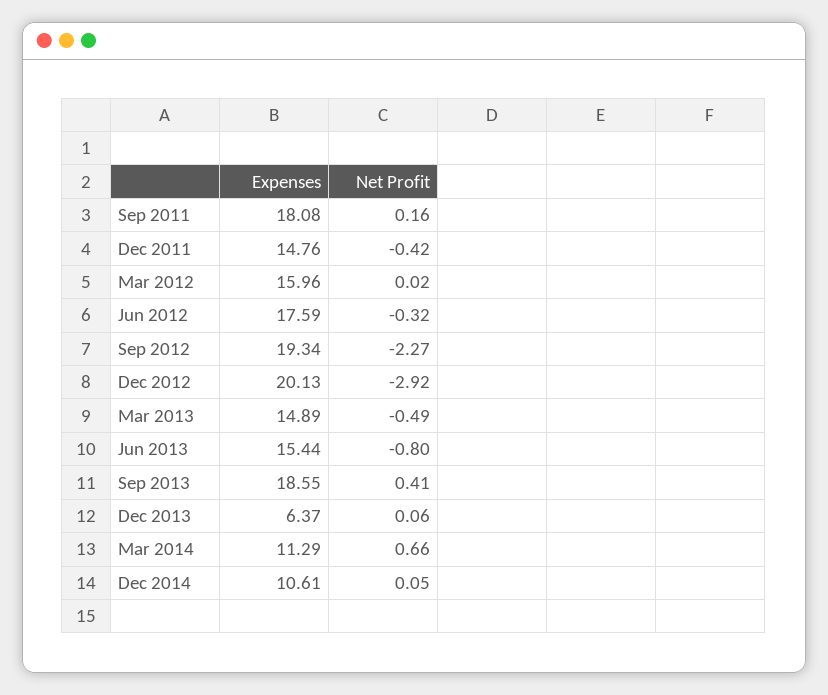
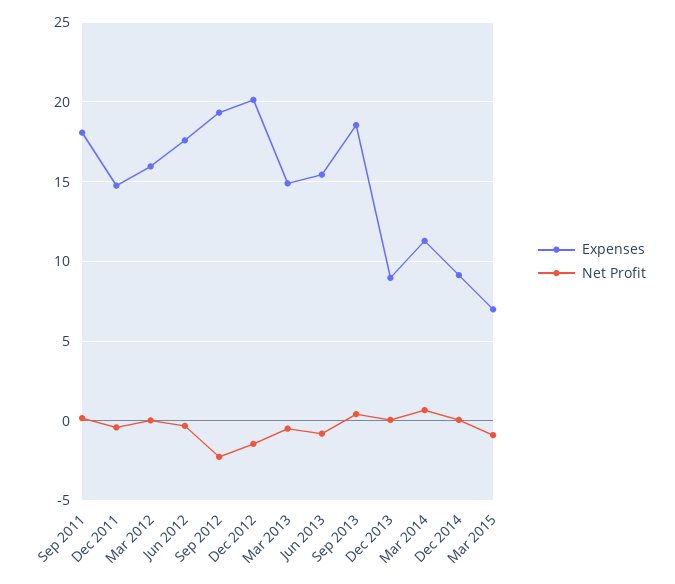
Net Profit, Dec 2012: -2.92 -> -1.5
Expenses, Dec 2013: 6.37 -> 9
Expenses, Dec 2014: 10.61 -> 9
Expenses, Mar 2015: none -> 7
Net Profit, Mar 2015: none -> -1

